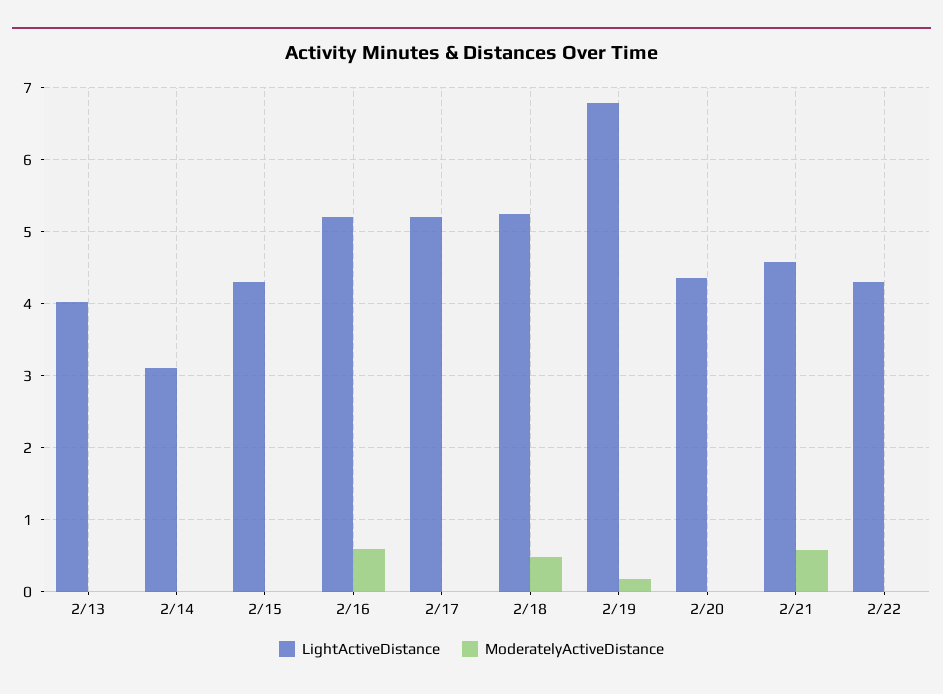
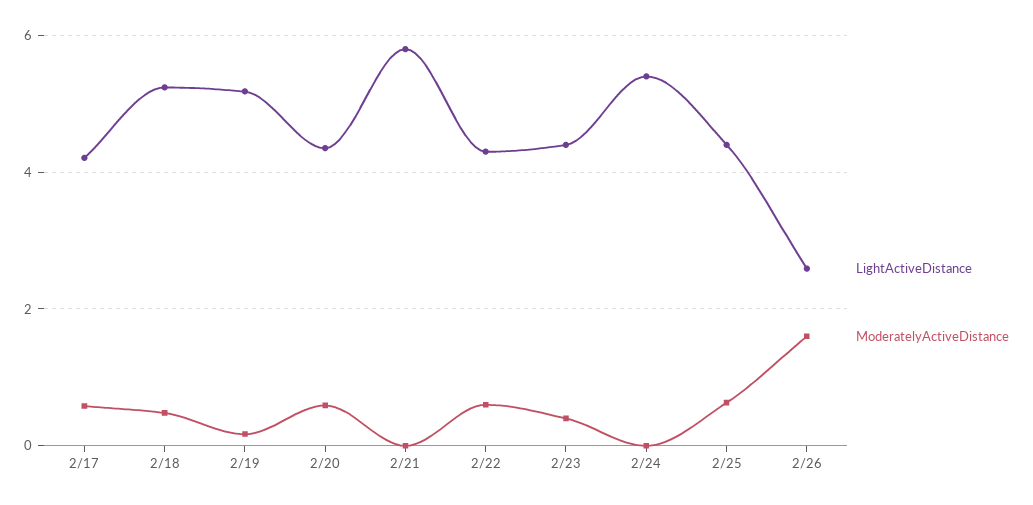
LightActiveDistance, 2/13: 4 -> none
ModeratelyActiveDistance, 2/13: 0 -> none
LightActiveDistance, 2/14: 3.1 -> none
ModeratelyActiveDistance, 2/14: 0 -> none
LightActiveDistance, 2/15: 4.3 -> none
ModeratelyActiveDistance, 2/15: 0 -> none
LightActiveDistance, 2/16: 5.2 -> none
ModeratelyActiveDistance, 2/16: 0.6 -> none
LightActiveDistance, 2/17: 5.2 -> 4.2
ModeratelyActiveDistance, 2/17: 0 -> 0.6
LightActiveDistance, 2/19: 6.8 -> 5.2
ModeratelyActiveDistance, 2/20: 0 -> 0.6
LightActiveDistance, 2/21: 4.6 -> 5.8
ModeratelyActiveDistance, 2/21: 0.6 -> 0
ModeratelyActiveDistance, 2/22: 0 -> 0.6
LightActiveDistance, 2/23: none -> 4.4
ModeratelyActiveDistance, 2/23: none -> 0.4
LightActiveDistance, 2/24: none -> 5.4
ModeratelyActiveDistance, 2/24: none -> 0
LightActiveDistance, 2/25: none -> 4.4
ModeratelyActiveDistance, 2/25: none -> 0.6
LightActiveDistance, 2/26: none -> 2.6
ModeratelyActiveDistance, 2/26: none -> 1.6

